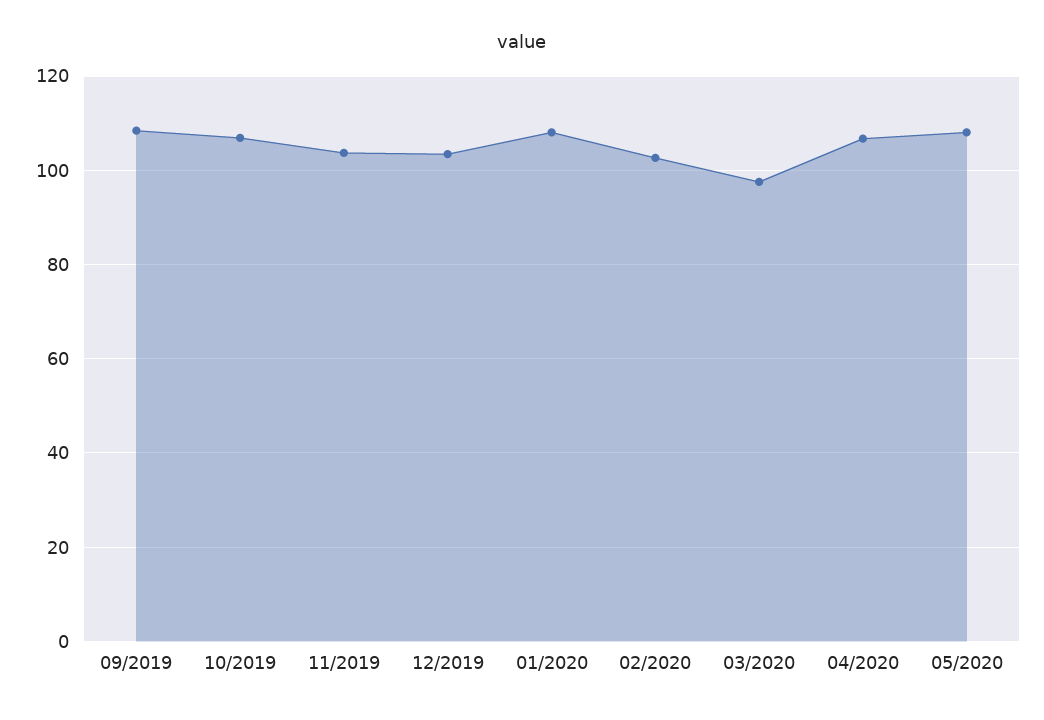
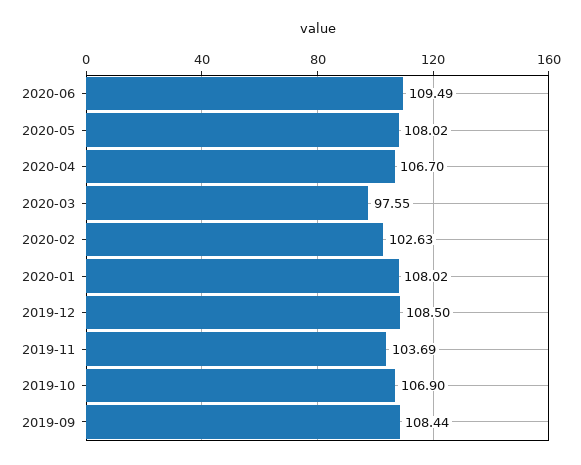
12/2019: 104 -> 108.5
2020-06: none -> 109.49

